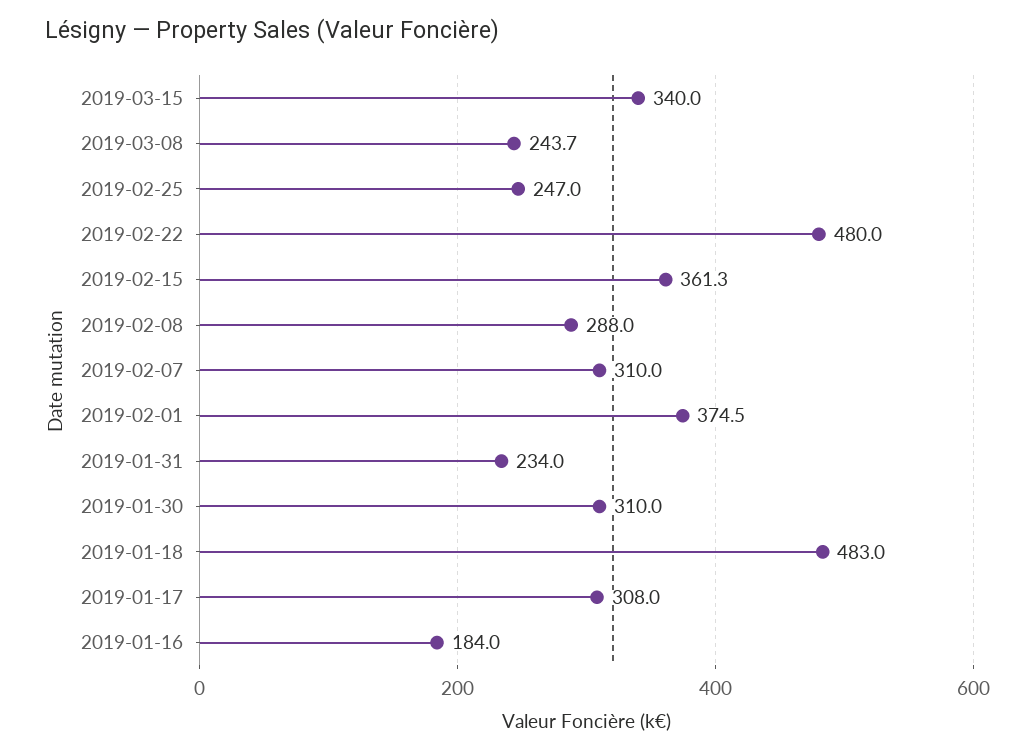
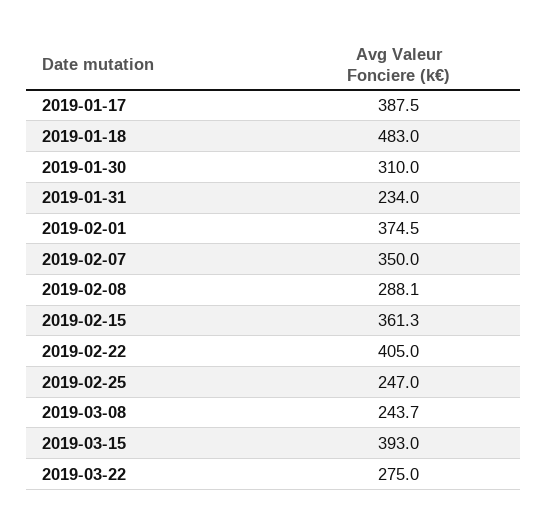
2019-03-15: 340 -> 393
2019-02-22: 480 -> 405
2019-02-08: 288 -> 288.1
2019-02-07: 310 -> 350
2019-01-17: 308 -> 387.5
2019-01-16: 184 -> none
2019-03-22: none -> 275

